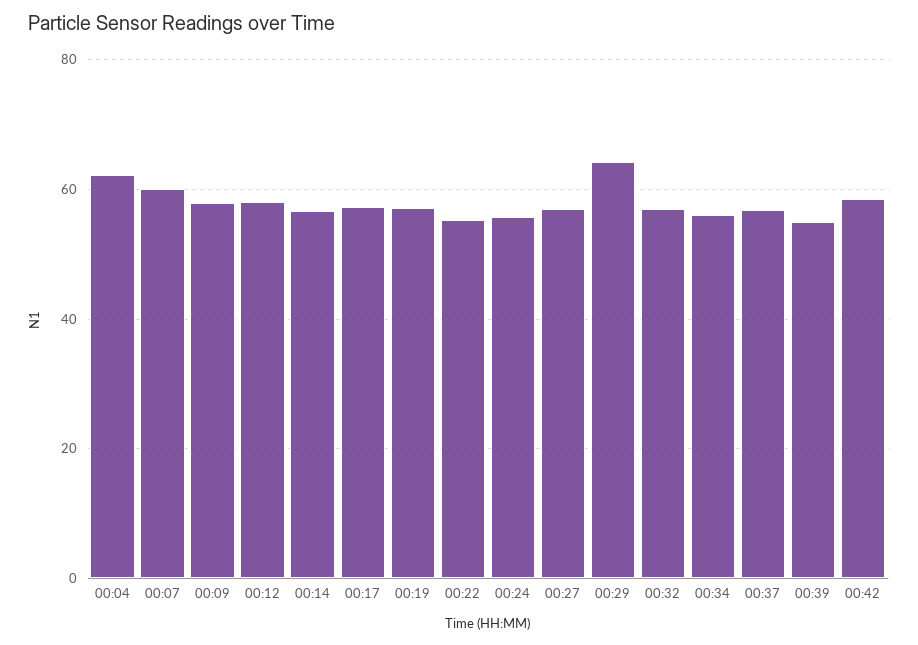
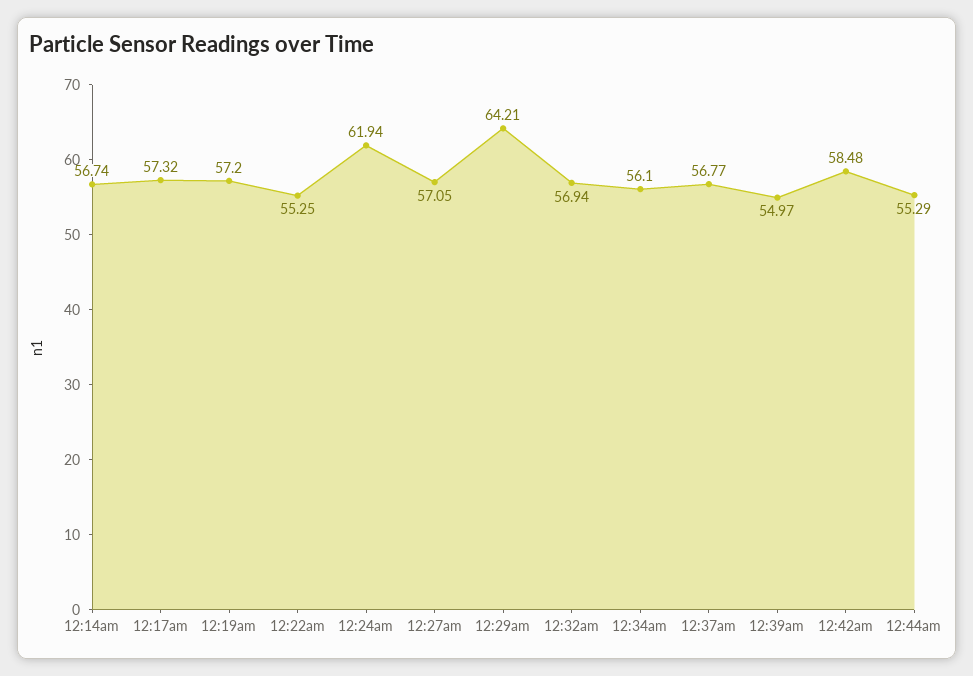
00:04: 62 -> none
00:07: 60 -> none
00:09: 58 -> none
00:12: 58 -> none
00:24: 56 -> 61.94
12:44am: none -> 55.29

